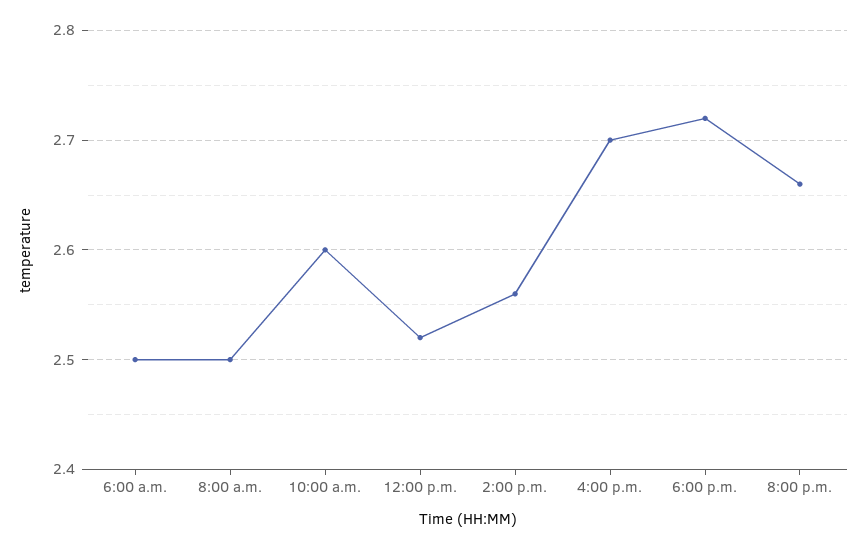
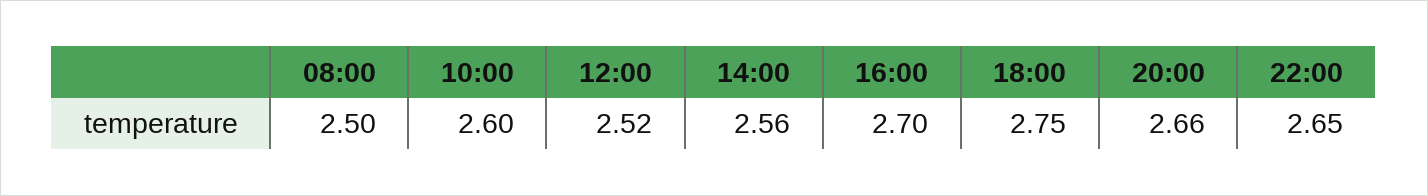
6:00 a.m.: 2.5 -> none
6:00 p.m.: 2.72 -> 2.75
22:00: none -> 2.65

